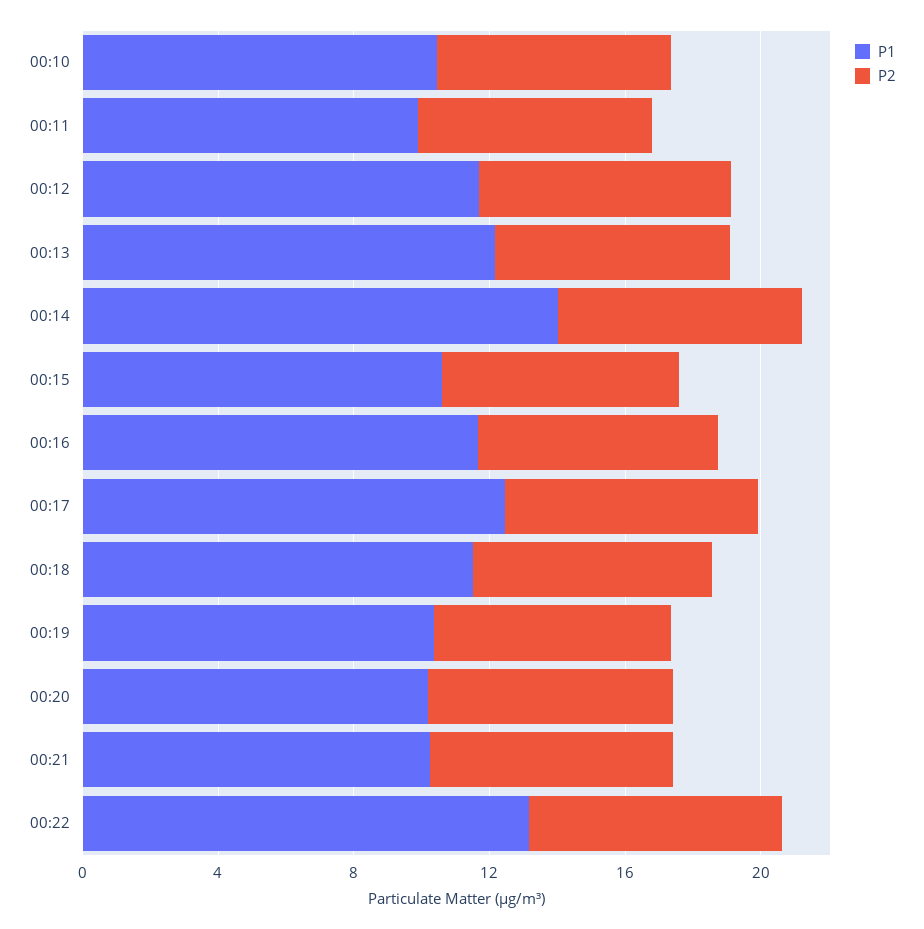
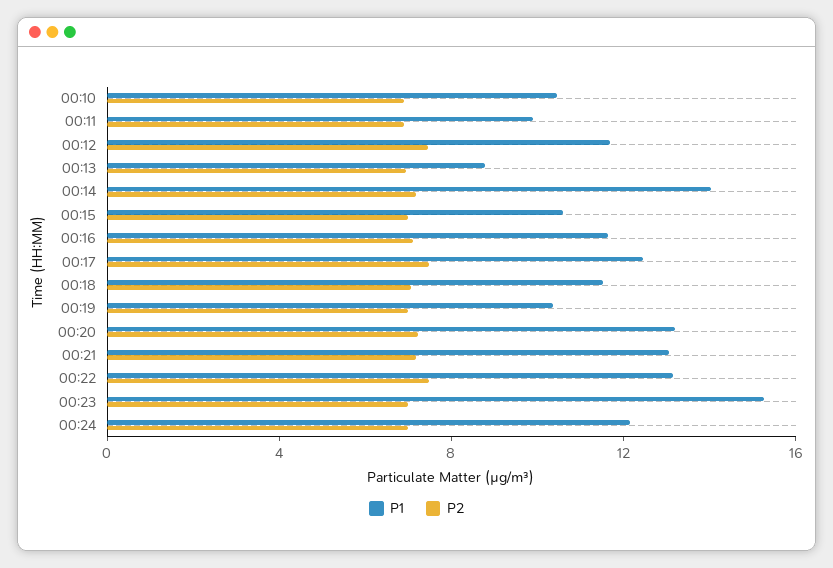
P1, 00:13: 12 -> 9
P1, 00:20: 10 -> 13
P1, 00:21: 10 -> 13
P1, 00:23: none -> 15
P2, 00:23: none -> 7
P1, 00:24: none -> 12
P2, 00:24: none -> 7

